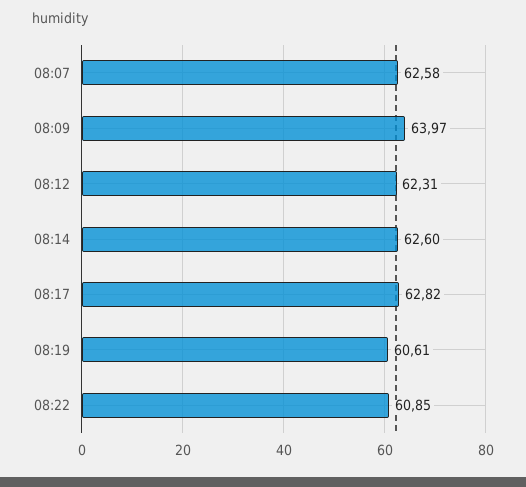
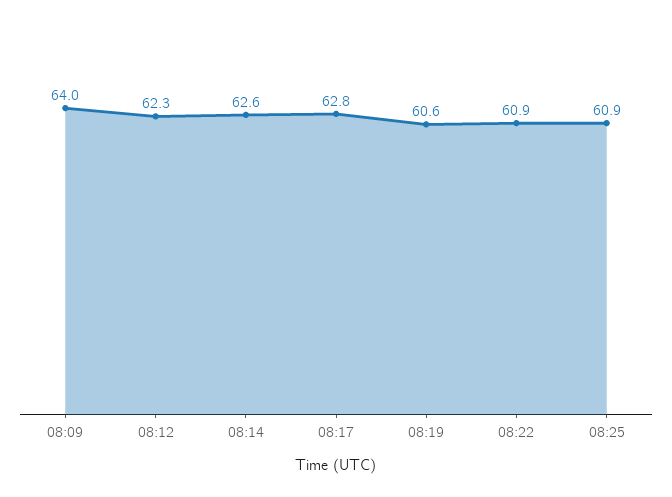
08:07: 62.58 -> none
08:25: none -> 60.9

